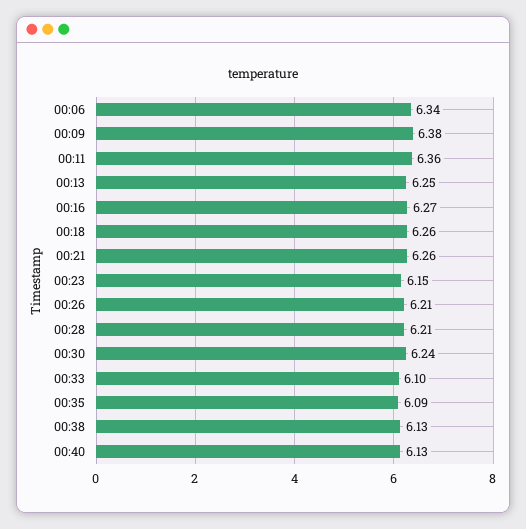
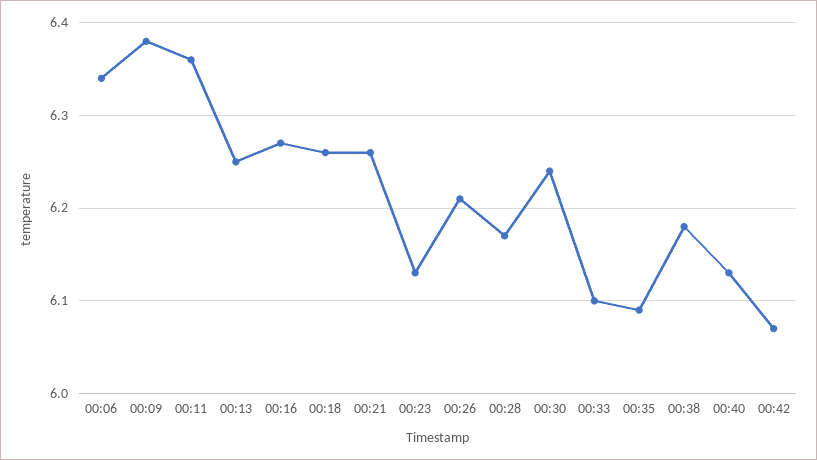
00:23: 6.15 -> 6.13
00:28: 6.21 -> 6.17
00:38: 6.13 -> 6.18
00:42: none -> 6.07

